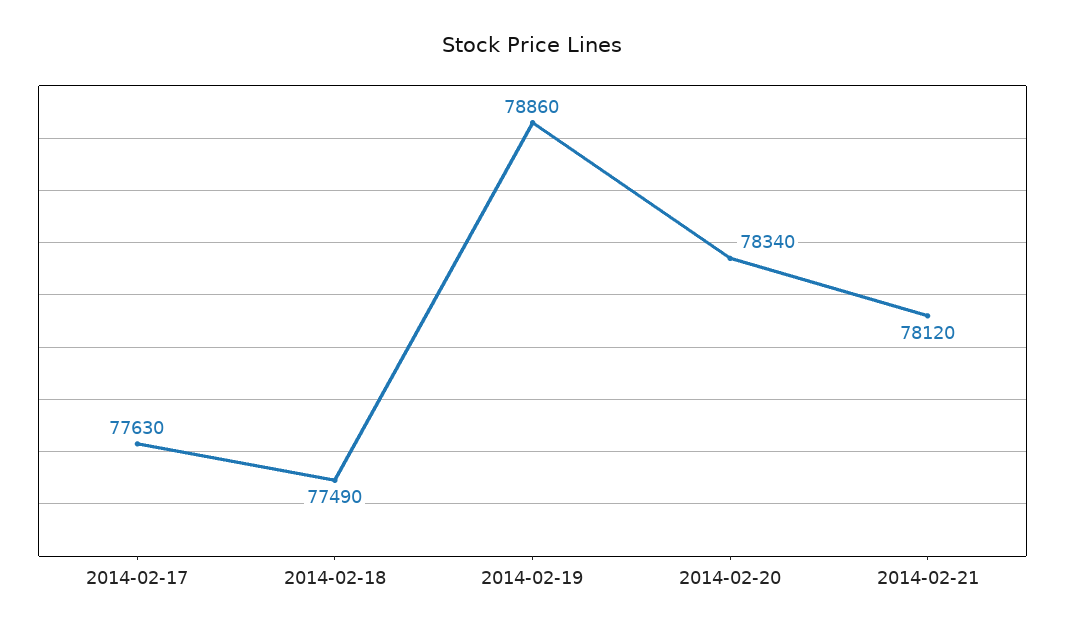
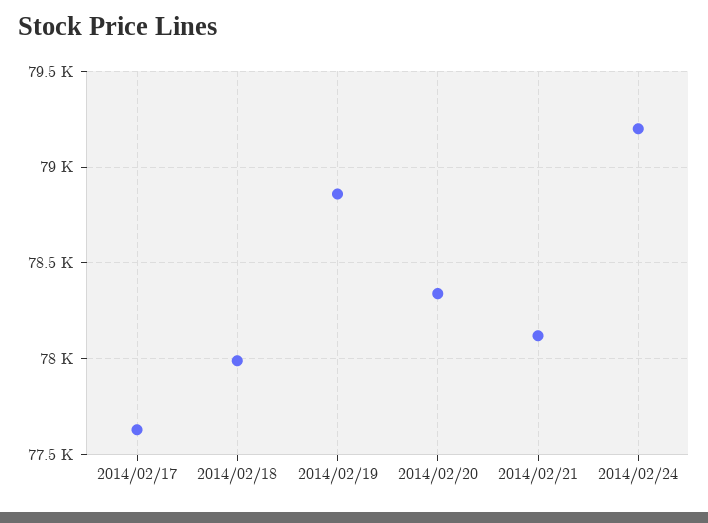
2014-02-18: 77490 -> 78000
2014/02/24: none -> 79200

